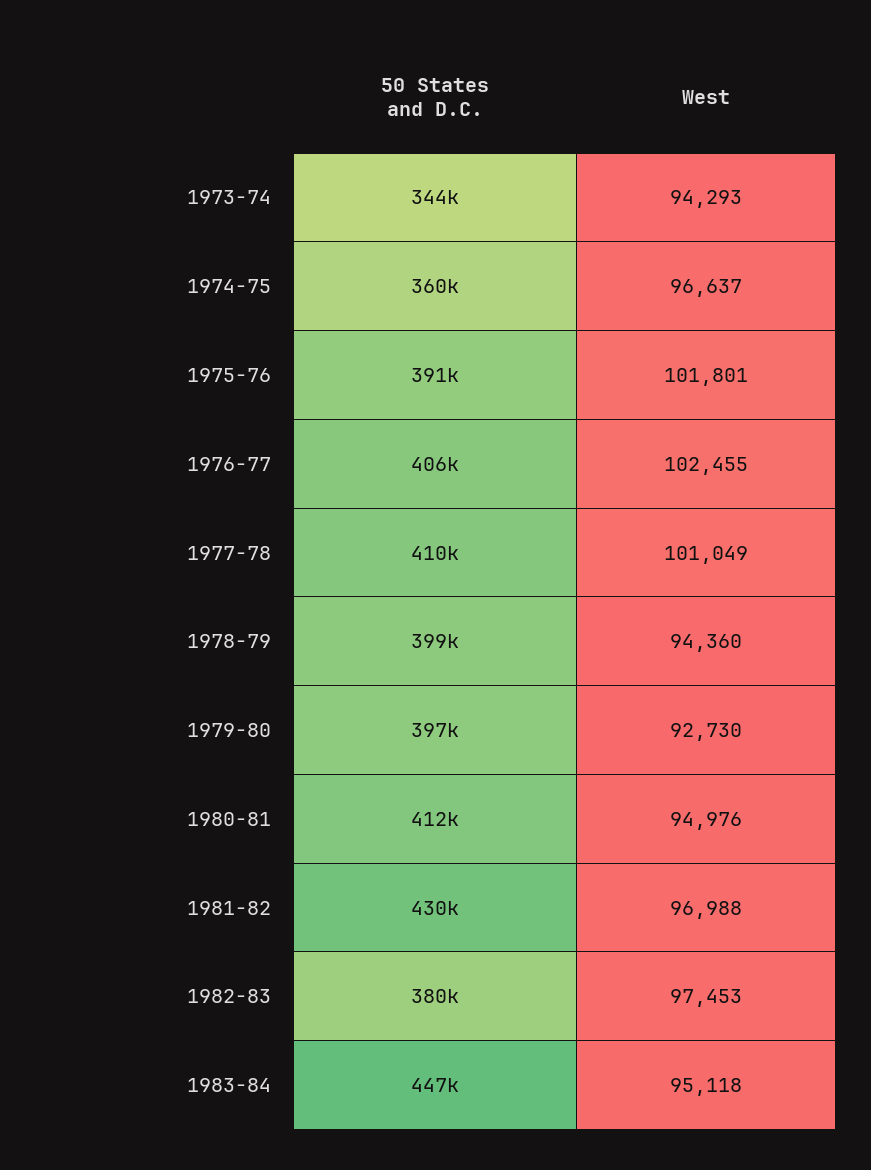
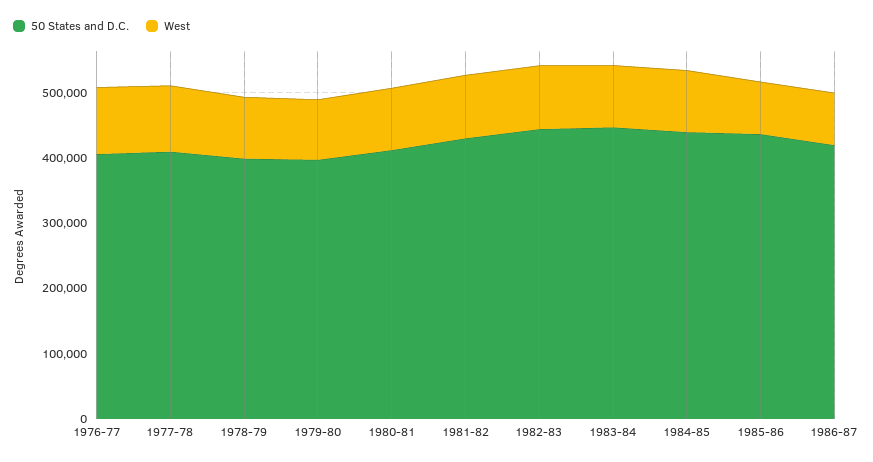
50 States and D.C., 1973-74: 344000 -> none
West, 1973-74: 94293 -> none
50 States and D.C., 1974-75: 360000 -> none
West, 1974-75: 96637 -> none
50 States and D.C., 1975-76: 391000 -> none
West, 1975-76: 101801 -> none
50 States and D.C., 1982-83: 380000 -> 440000
50 States and D.C., 1984-85: none -> 440000
West, 1984-85: none -> 100000
50 States and D.C., 1985-86: none -> 440000
West, 1985-86: none -> 80000
50 States and D.C., 1986-87: none -> 420000
West, 1986-87: none -> 80000

